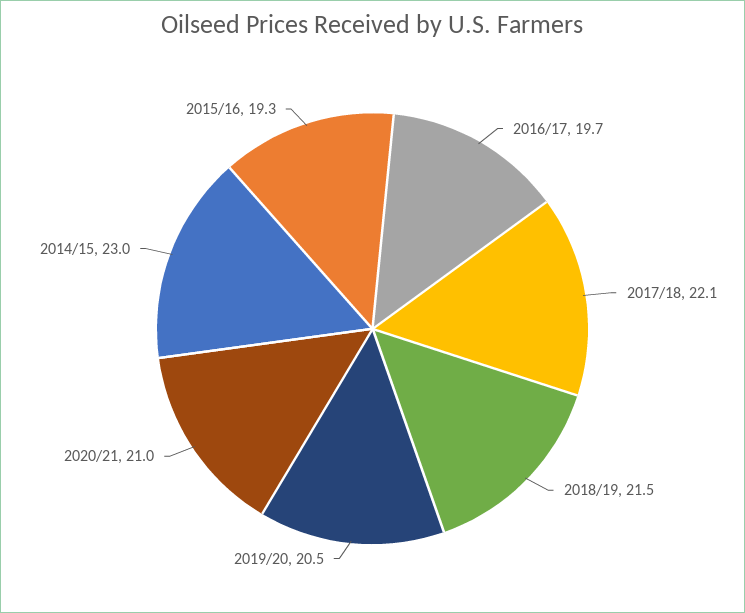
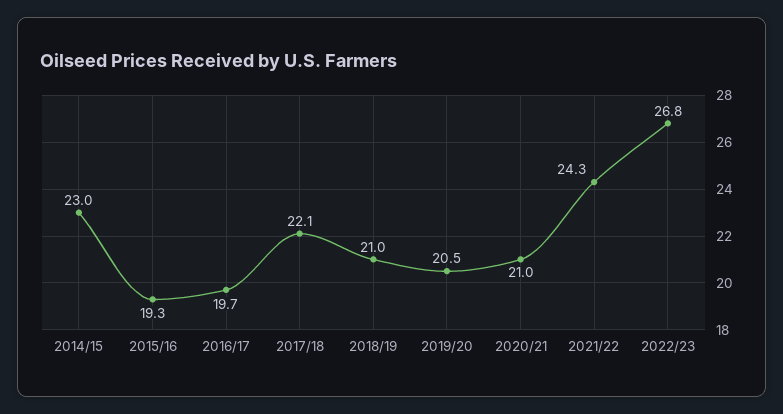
2018/19: 21.5 -> 21
2021/22: none -> 24.3
2022/23: none -> 26.8

